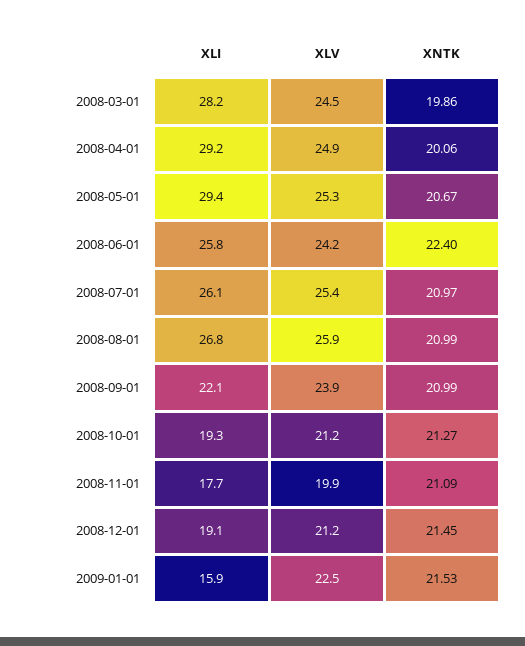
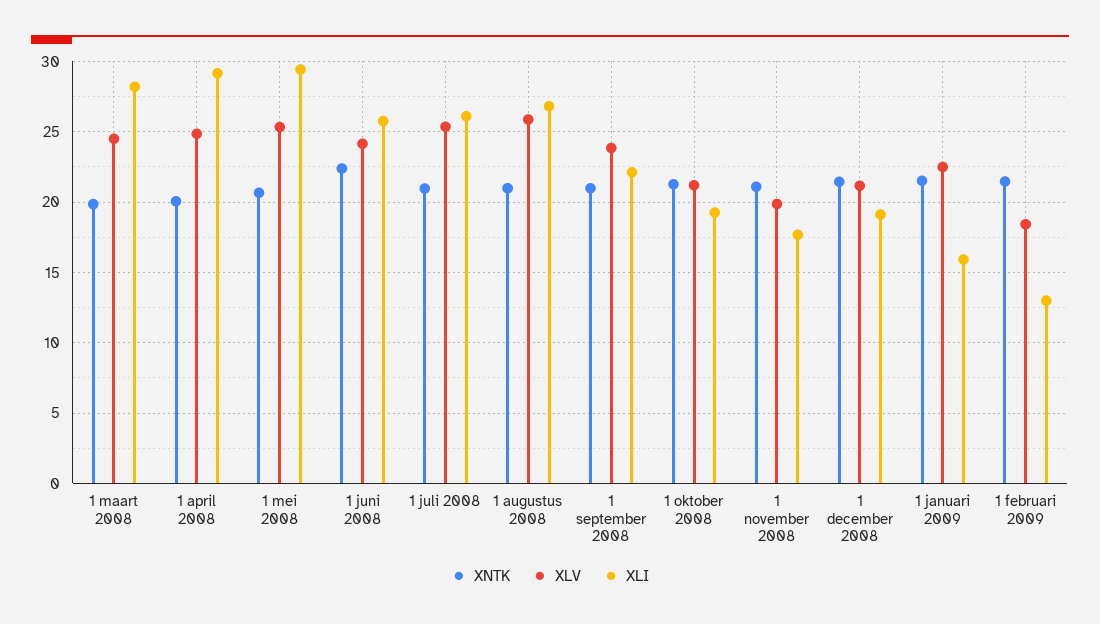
XNTK, 1 februari 2009: none -> 21.5
XLV, 1 februari 2009: none -> 18.5
XLI, 1 februari 2009: none -> 13

